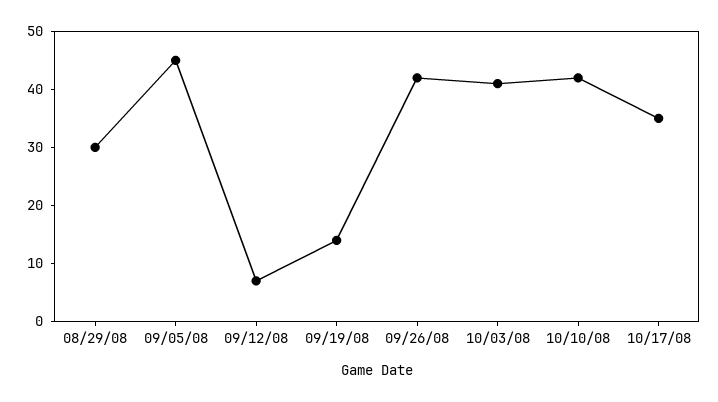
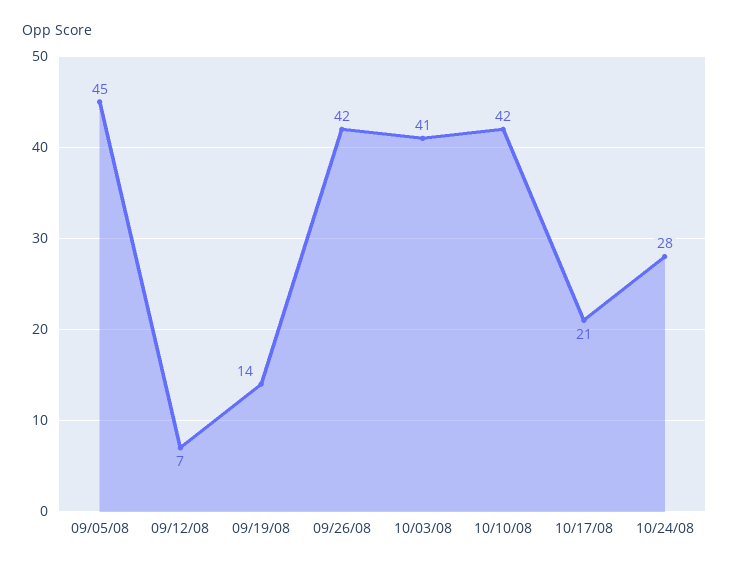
08/29/08: 30 -> none
10/17/08: 35 -> 21
10/24/08: none -> 28

